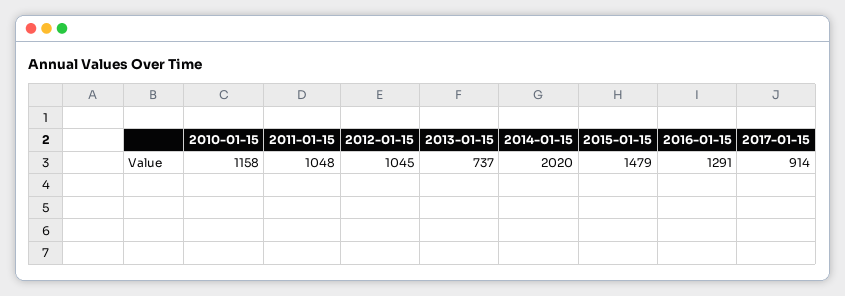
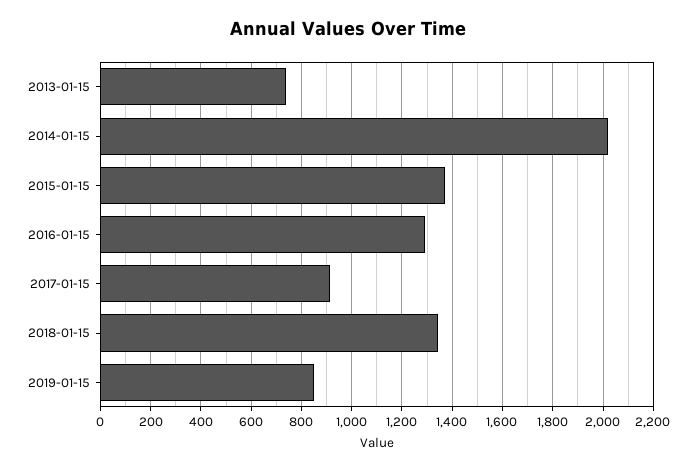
2010-01-15: 1158 -> none
2011-01-15: 1048 -> none
2012-01-15: 1045 -> none
2015-01-15: 1479 -> 1375
2018-01-15: none -> 1350
2019-01-15: none -> 850

